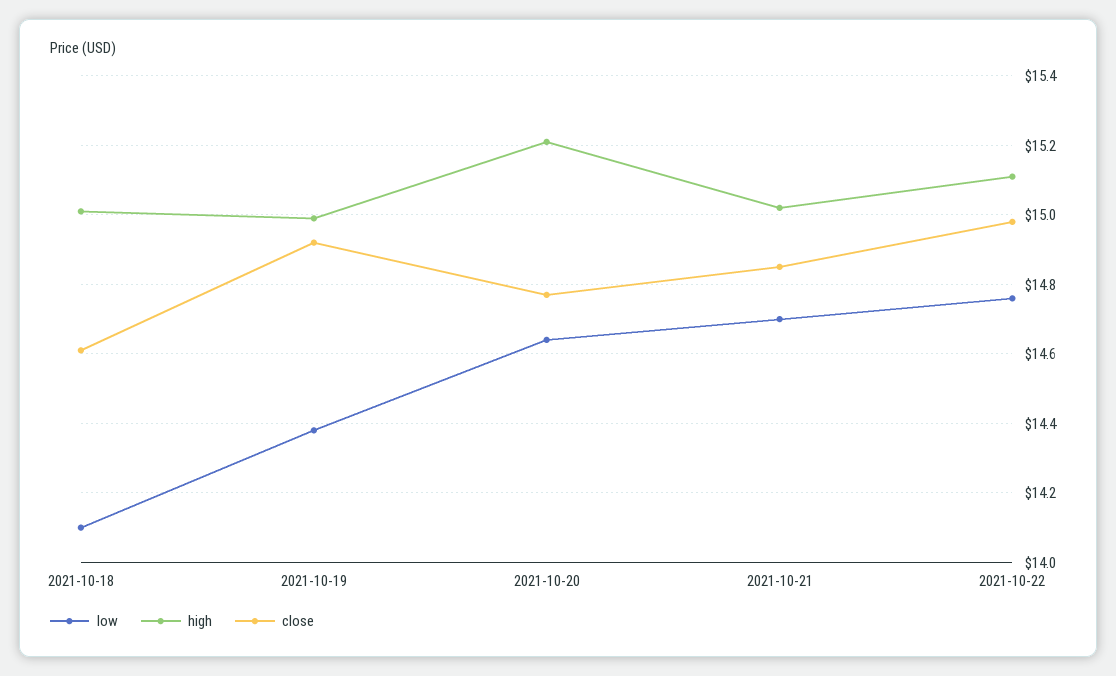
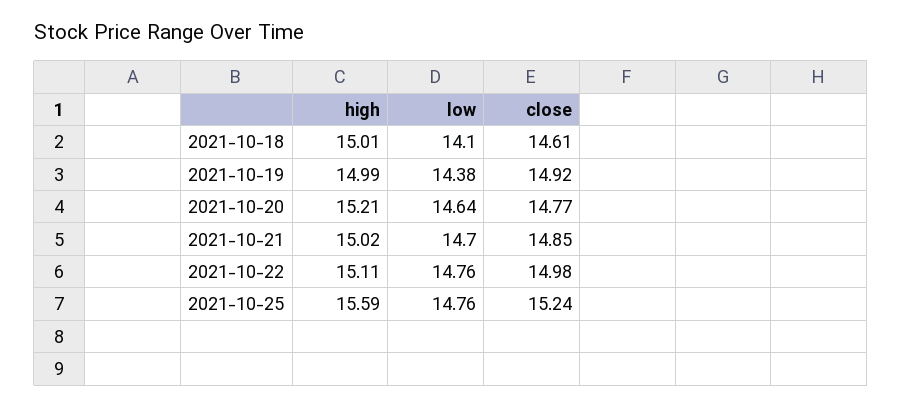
high, 2021-10-25: none -> 15.59
low, 2021-10-25: none -> 14.76
close, 2021-10-25: none -> 15.24

